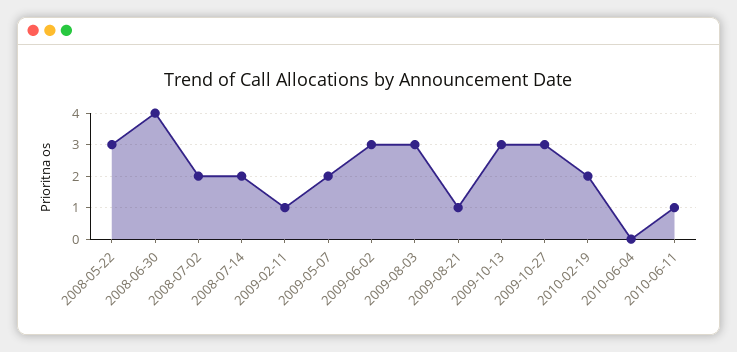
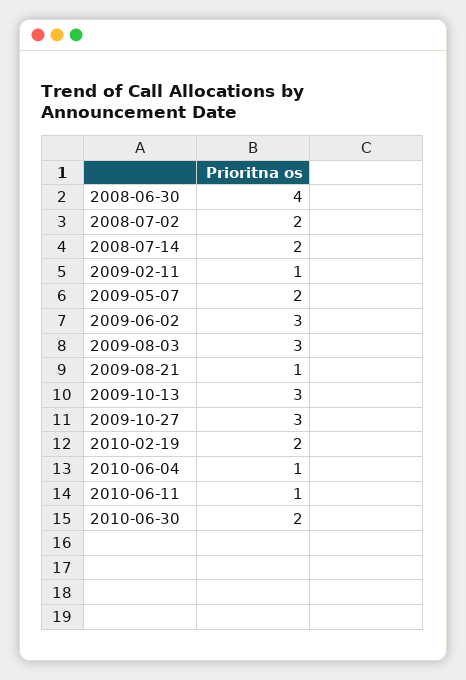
2008-05-22: 3 -> none
2010-06-04: 0 -> 1
2010-06-30: none -> 2

